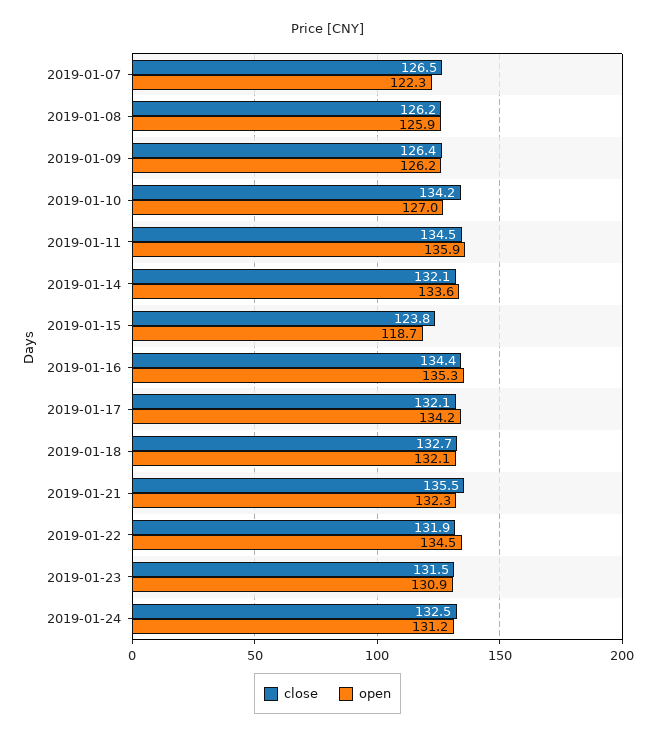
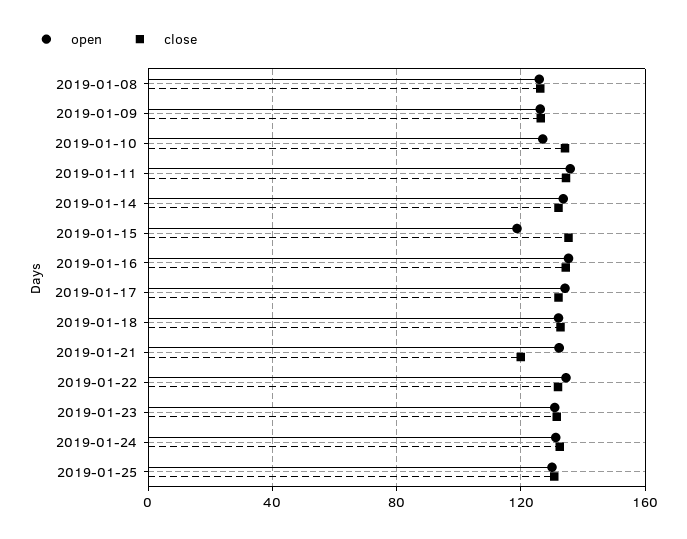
close, 2019-01-07: 126.5 -> none
open, 2019-01-07: 122.3 -> none
close, 2019-01-15: 123.8 -> 135
close, 2019-01-21: 135.5 -> 120
open, 2019-01-25: none -> 130
close, 2019-01-25: none -> 130

